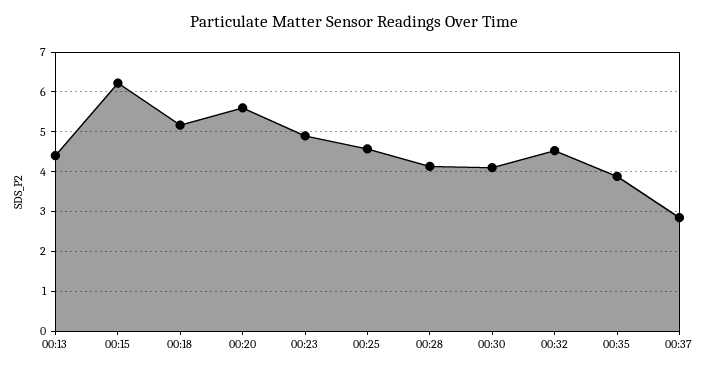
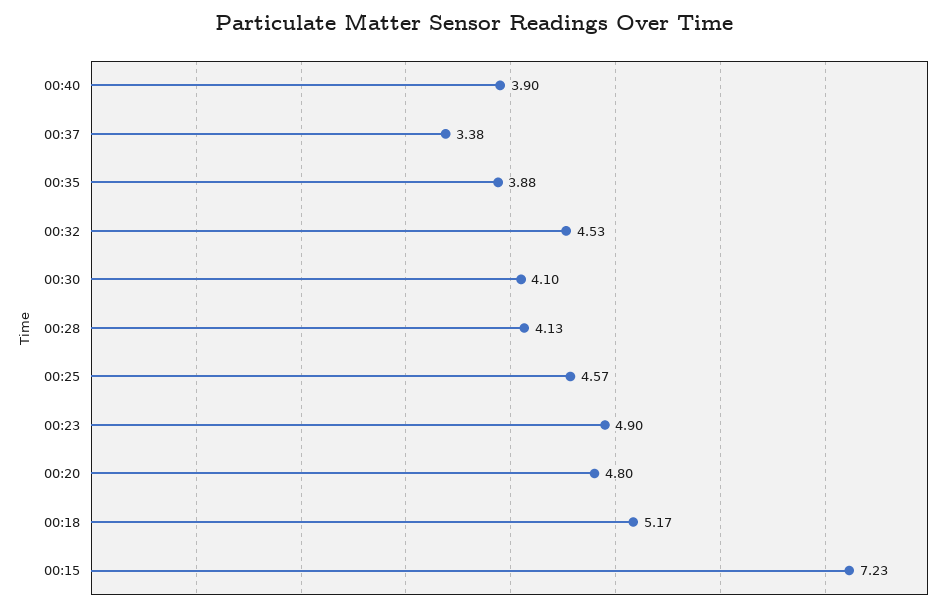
00:13: 4.4 -> none
00:15: 6.2 -> 7.23
00:20: 5.6 -> 4.8
00:37: 2.8 -> 3.38
00:40: none -> 3.9

